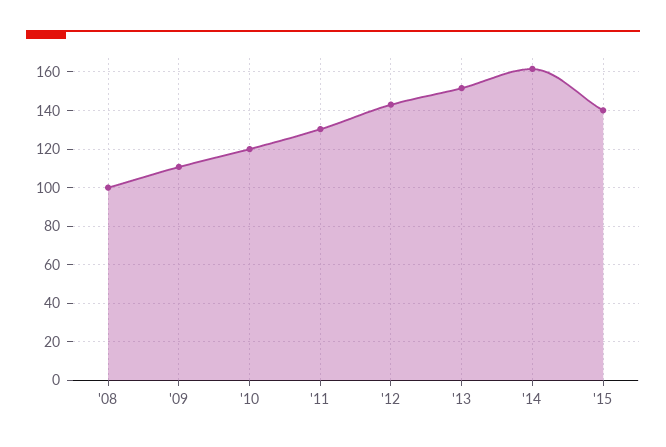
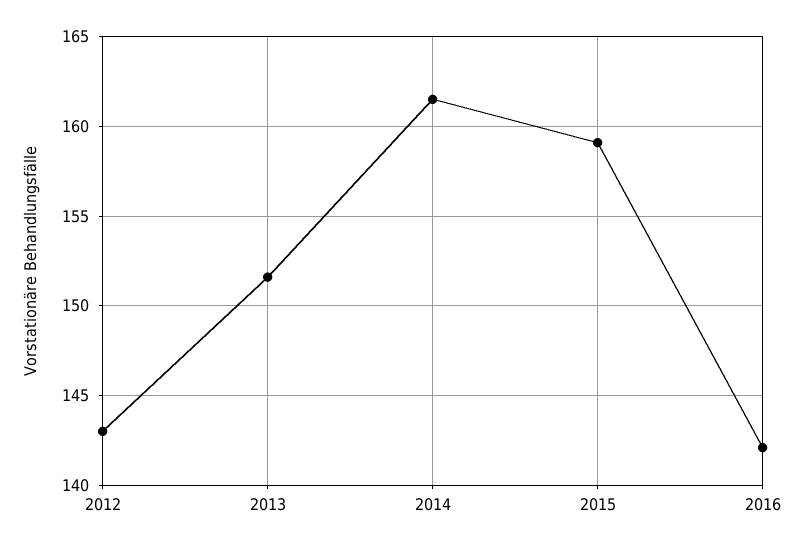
'08: 100 -> none
'09: 110 -> none
'10: 120 -> none
'11: 130 -> none
'15: 140 -> 159
2016: none -> 142

